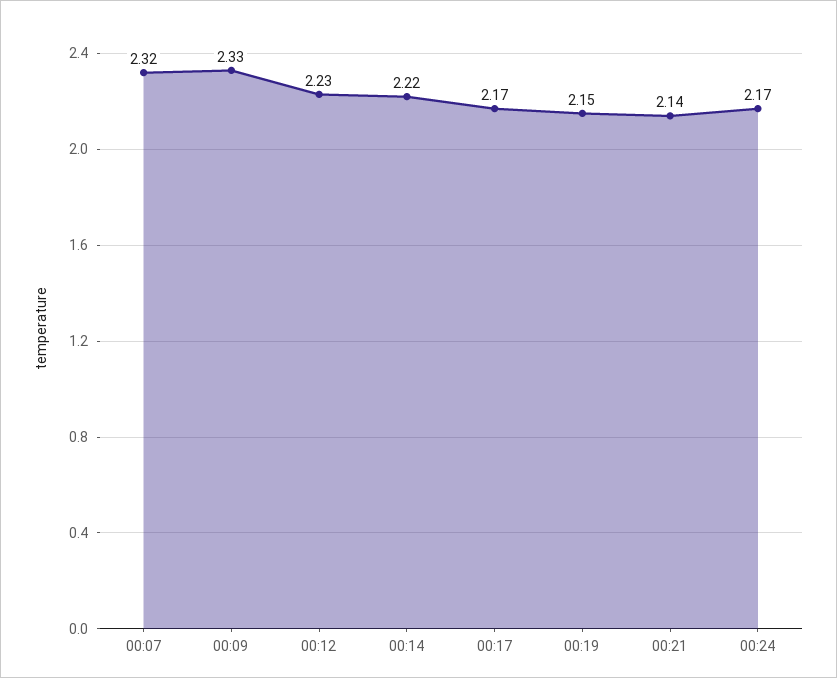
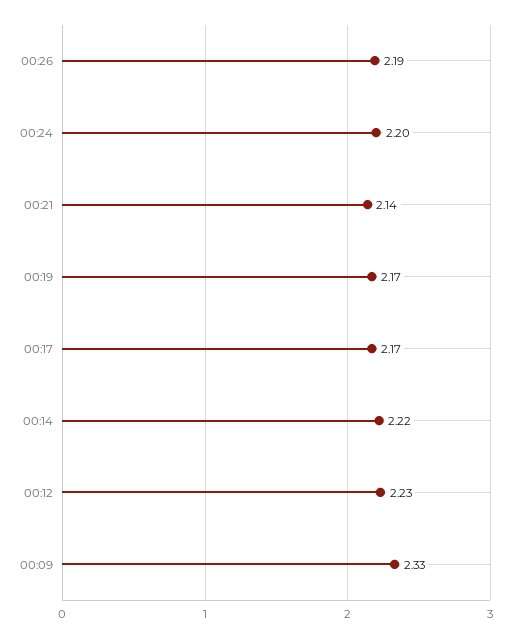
00:07: 2.32 -> none
00:19: 2.15 -> 2.17
00:24: 2.17 -> 2.2
00:26: none -> 2.19

